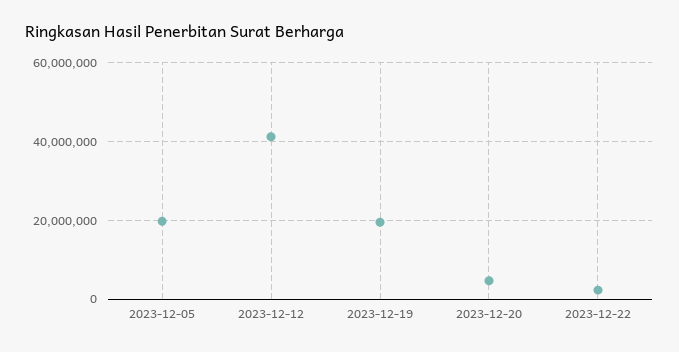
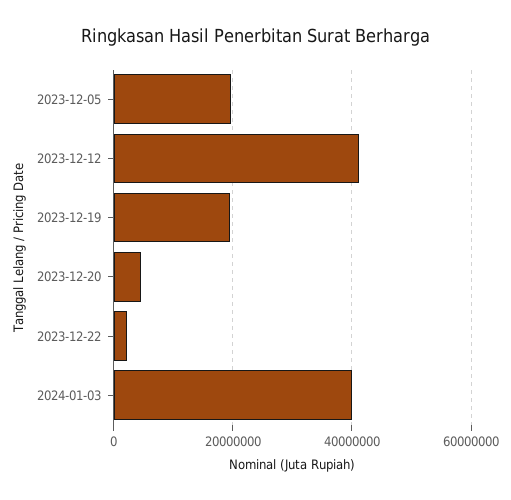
2024-01-03: none -> 40000000

